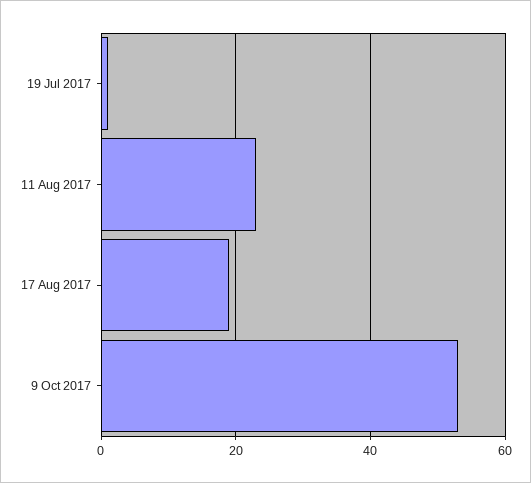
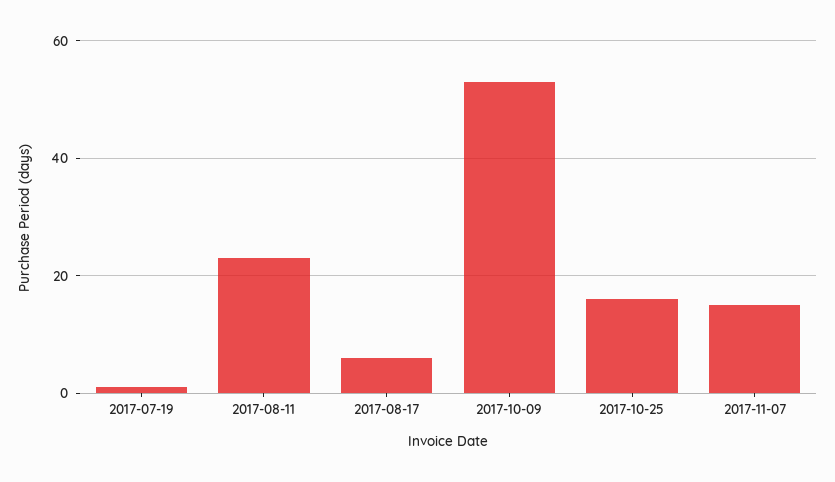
17 Aug 2017: 20 -> 5
2017-10-25: none -> 15
2017-11-07: none -> 15

